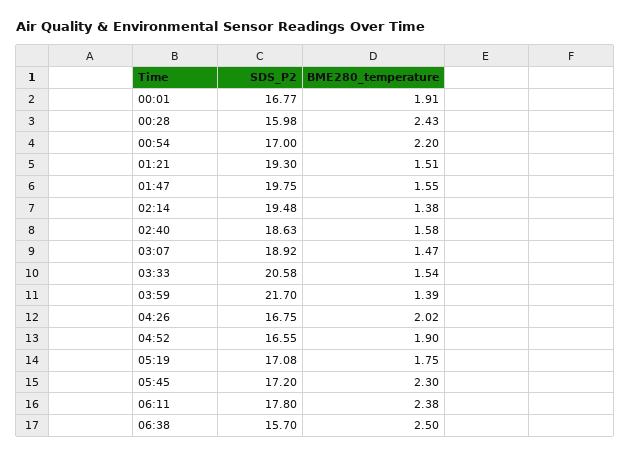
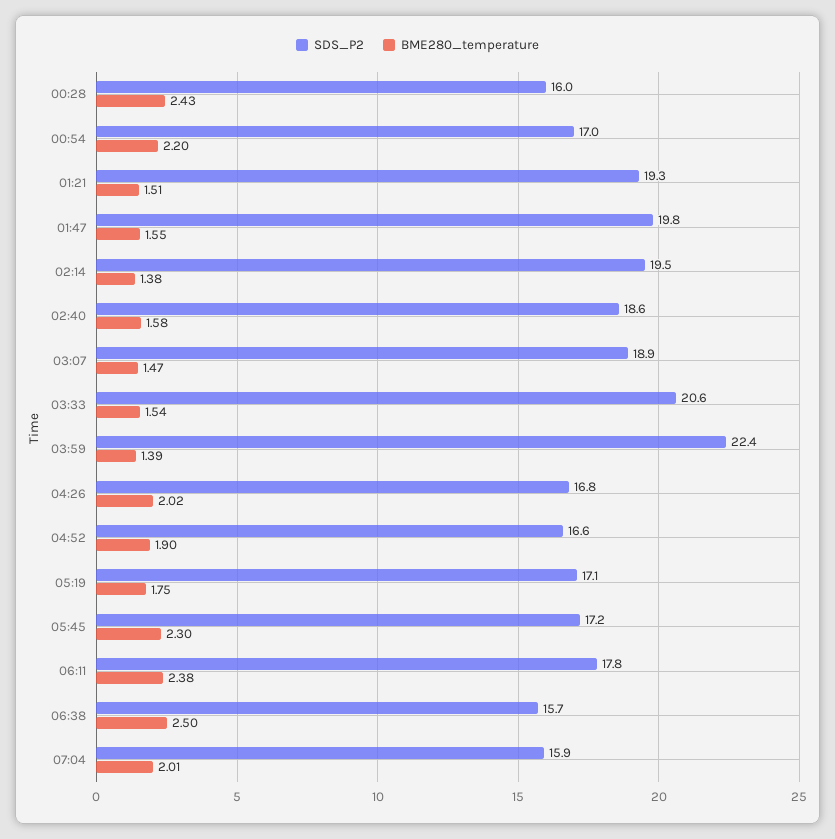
SDS_P2, 00:01: 16.77 -> none
BME280_temperature, 00:01: 1.91 -> none
SDS_P2, 03:59: 21.7 -> 22.4
SDS_P2, 07:04: none -> 15.9
BME280_temperature, 07:04: none -> 2.01

